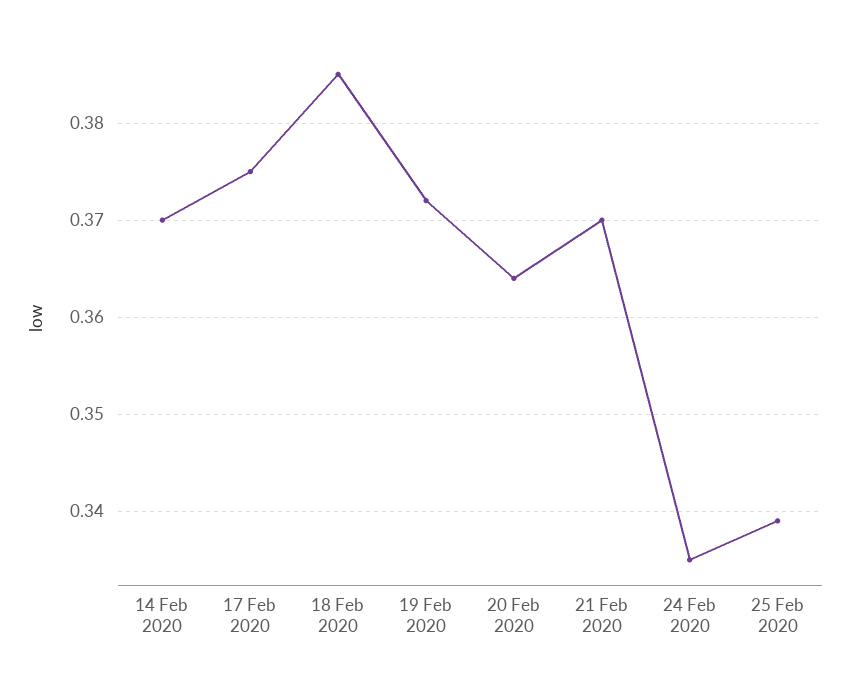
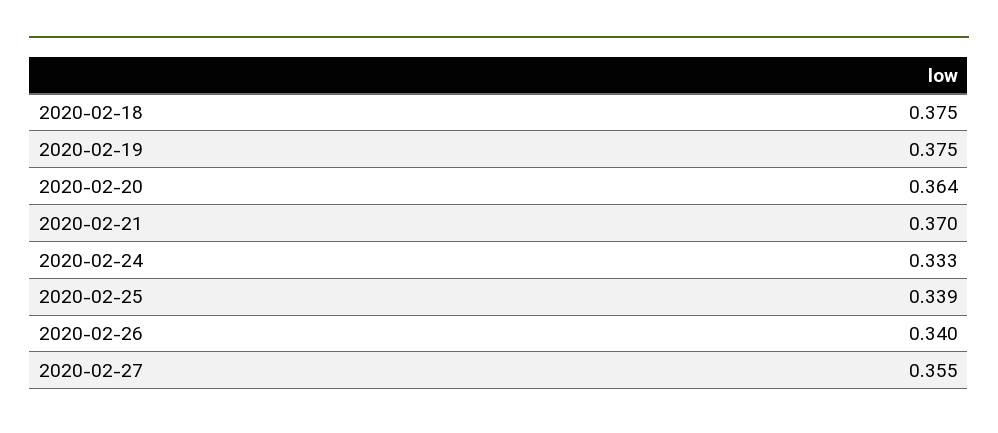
14 Feb 2020: 0.37 -> none
17 Feb 2020: 0.375 -> none
18 Feb 2020: 0.385 -> 0.375
19 Feb 2020: 0.372 -> 0.375
24 Feb 2020: 0.335 -> 0.333
2020-02-26: none -> 0.34
2020-02-27: none -> 0.355

